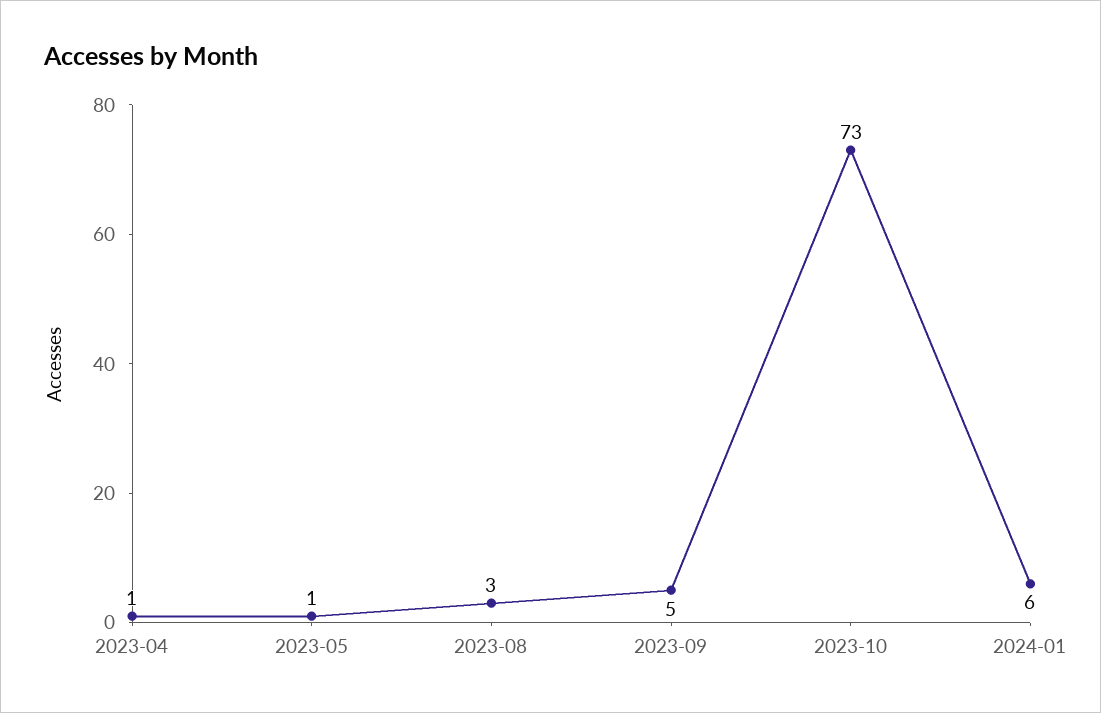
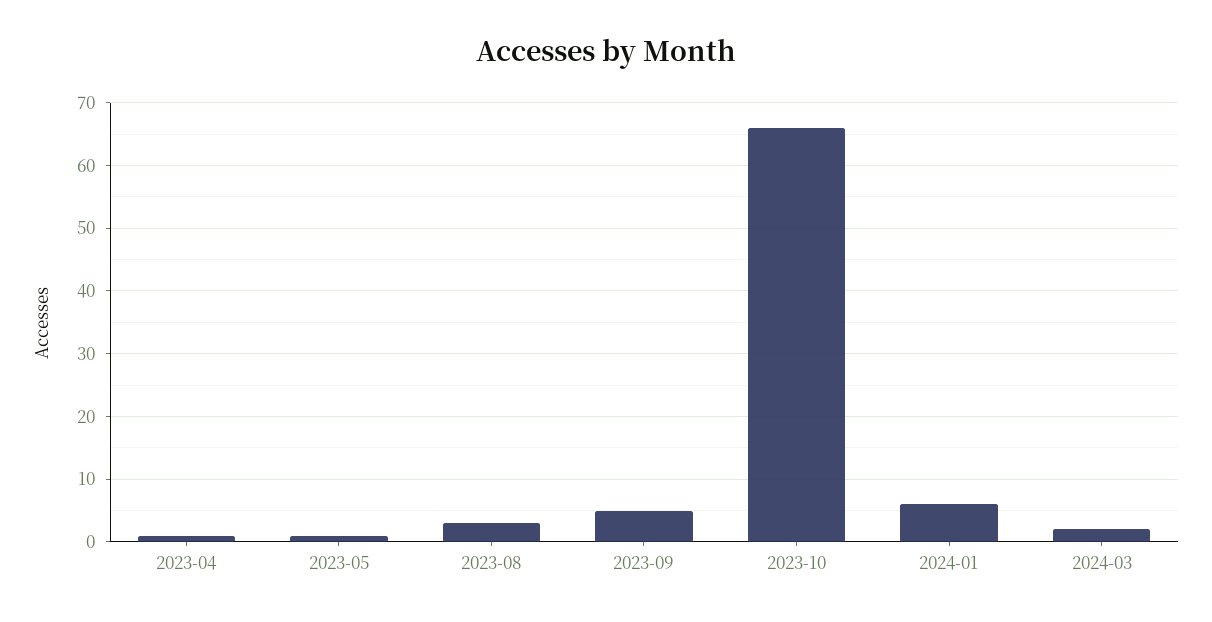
2023-10: 73 -> 66
2024-03: none -> 2

